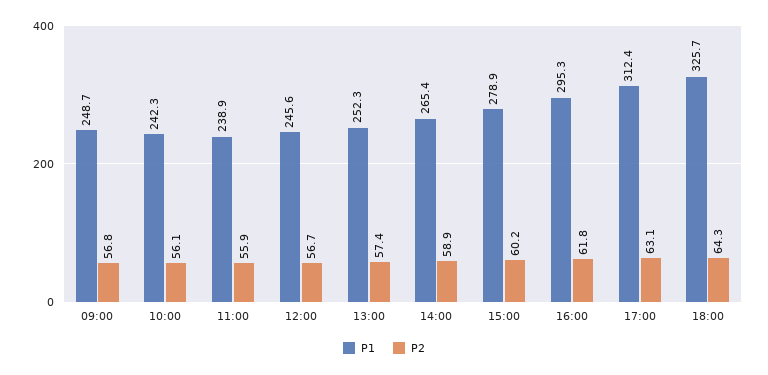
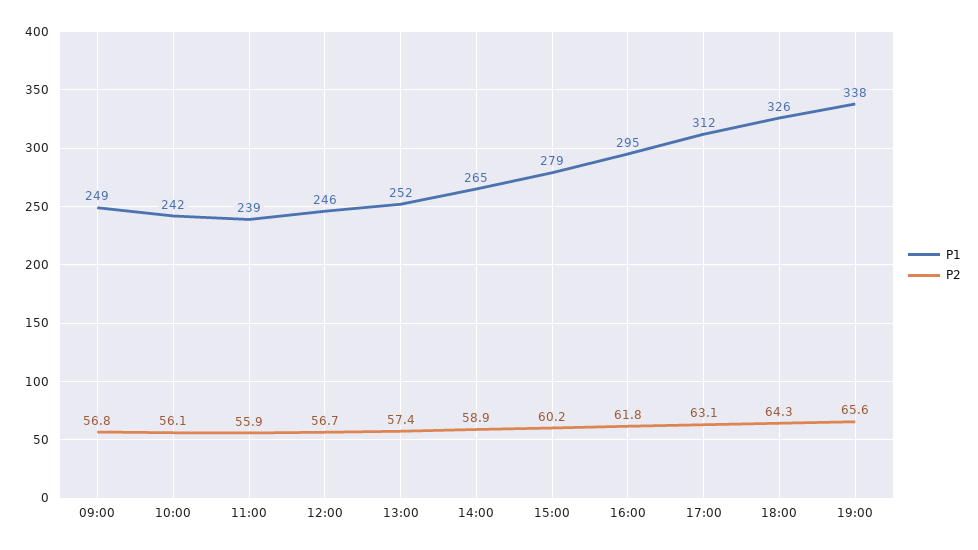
P1, 19:00: none -> 338
P2, 19:00: none -> 65.6

